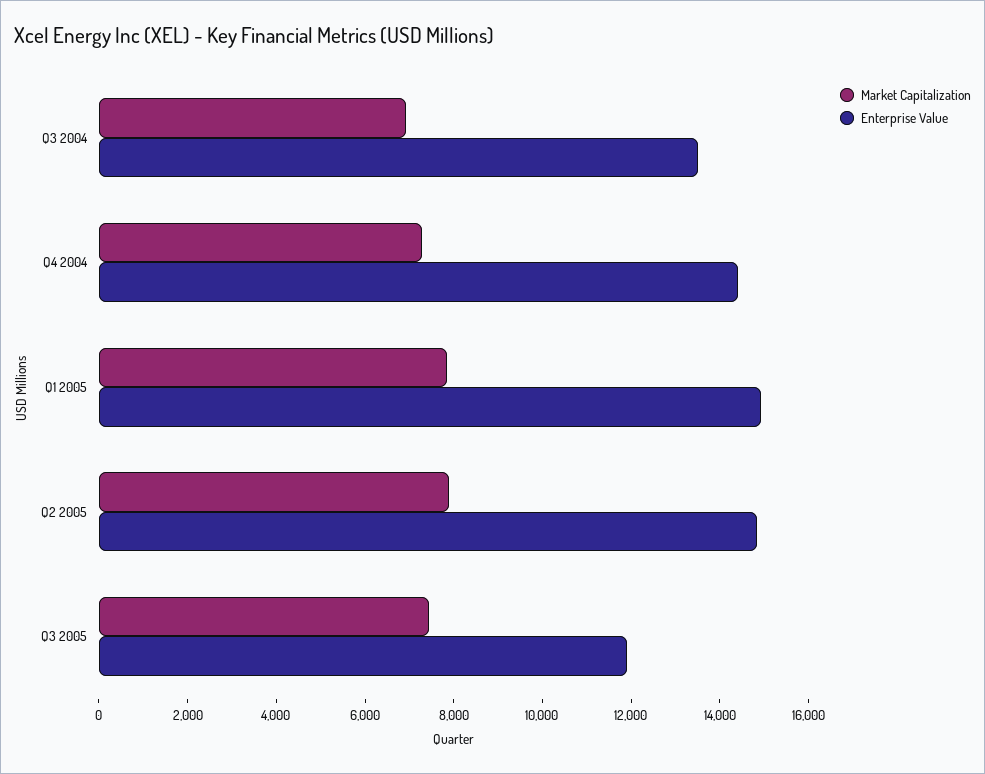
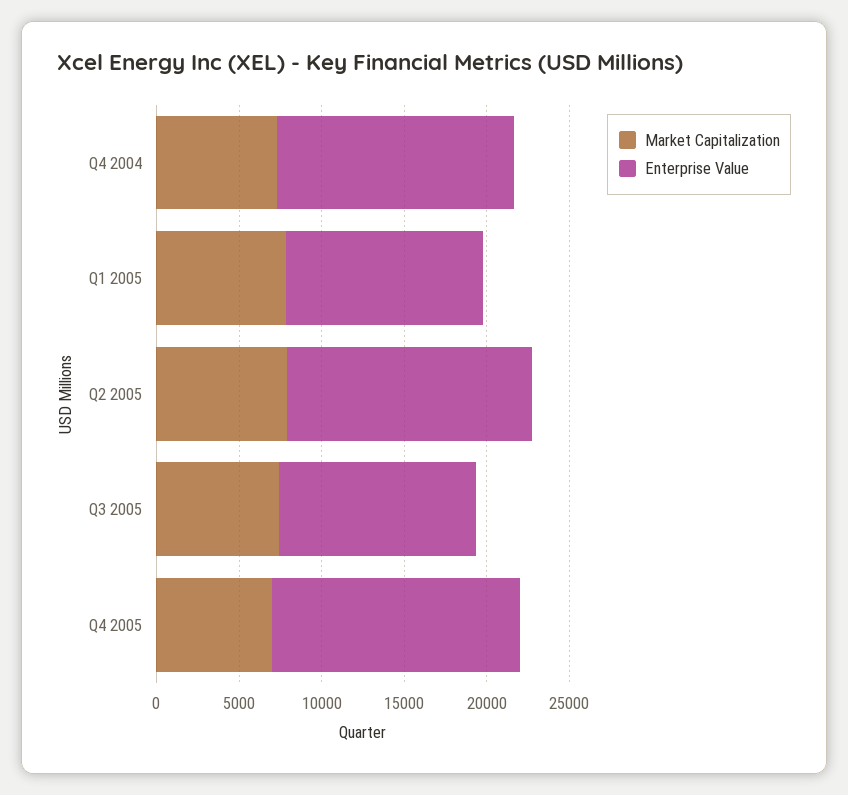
Market Capitalization, Q3 2004: 7000 -> none
Enterprise Value, Q3 2004: 13500 -> none
Enterprise Value, Q1 2005: 15000 -> 12000
Market Capitalization, Q4 2005: none -> 7000
Enterprise Value, Q4 2005: none -> 15000

